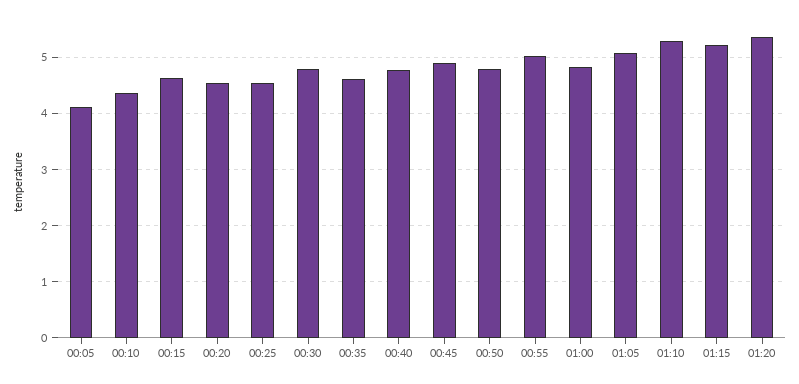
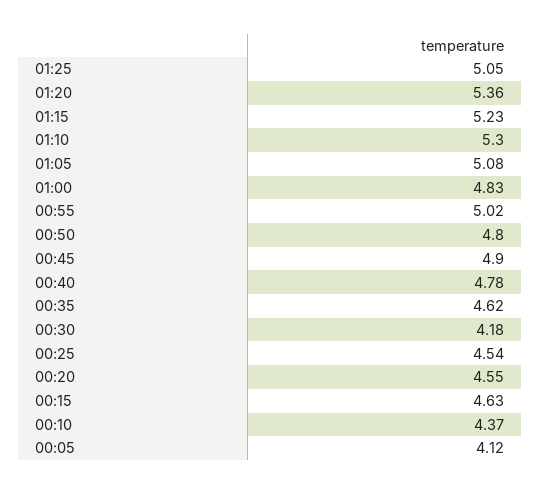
00:30: 4.8 -> 4.18
01:25: none -> 5.05

